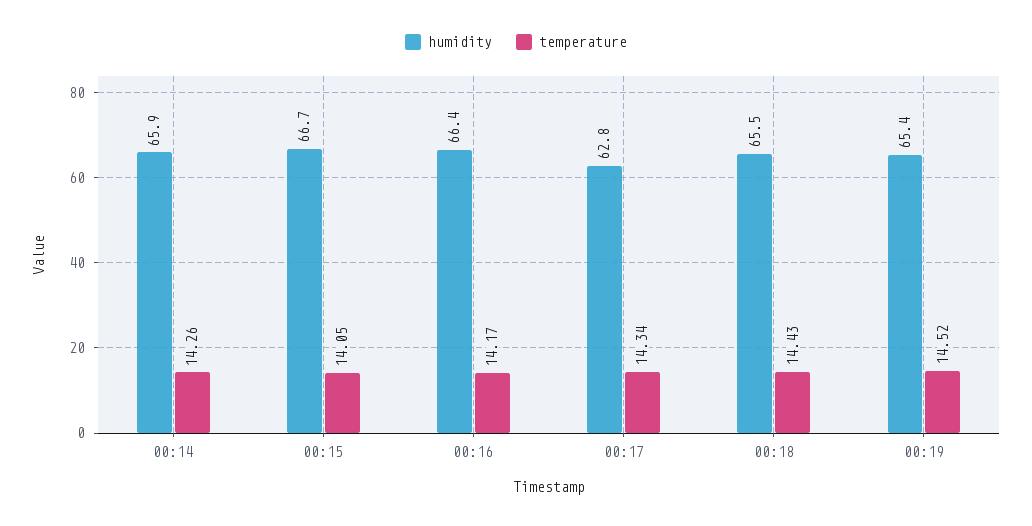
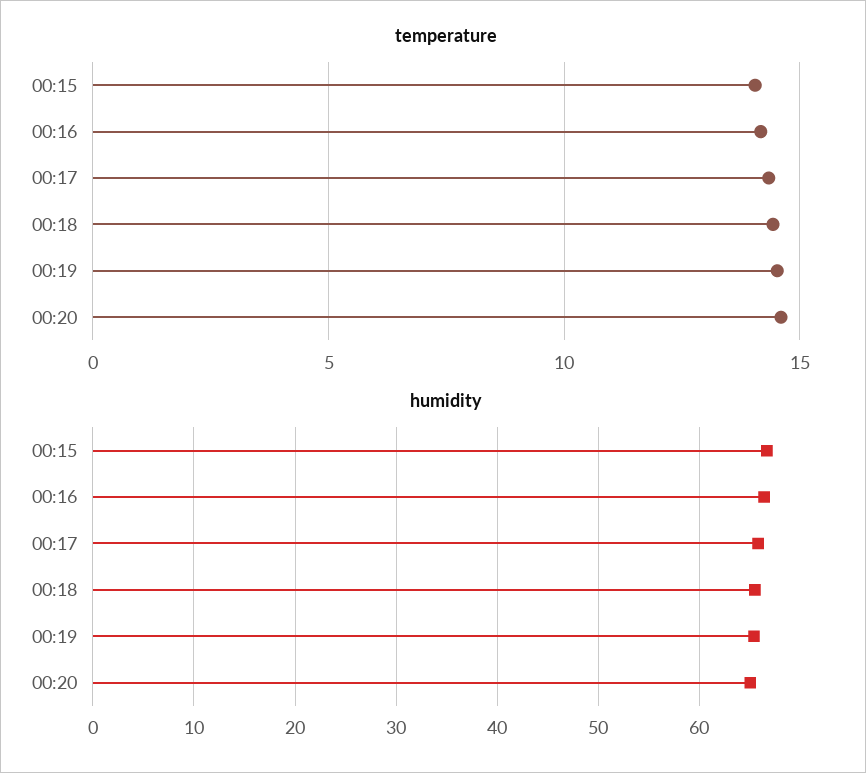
humidity, 00:14: 65.9 -> none
temperature, 00:14: 14.26 -> none
humidity, 00:17: 62.8 -> 66
temperature, 00:20: none -> 14.5
humidity, 00:20: none -> 65

